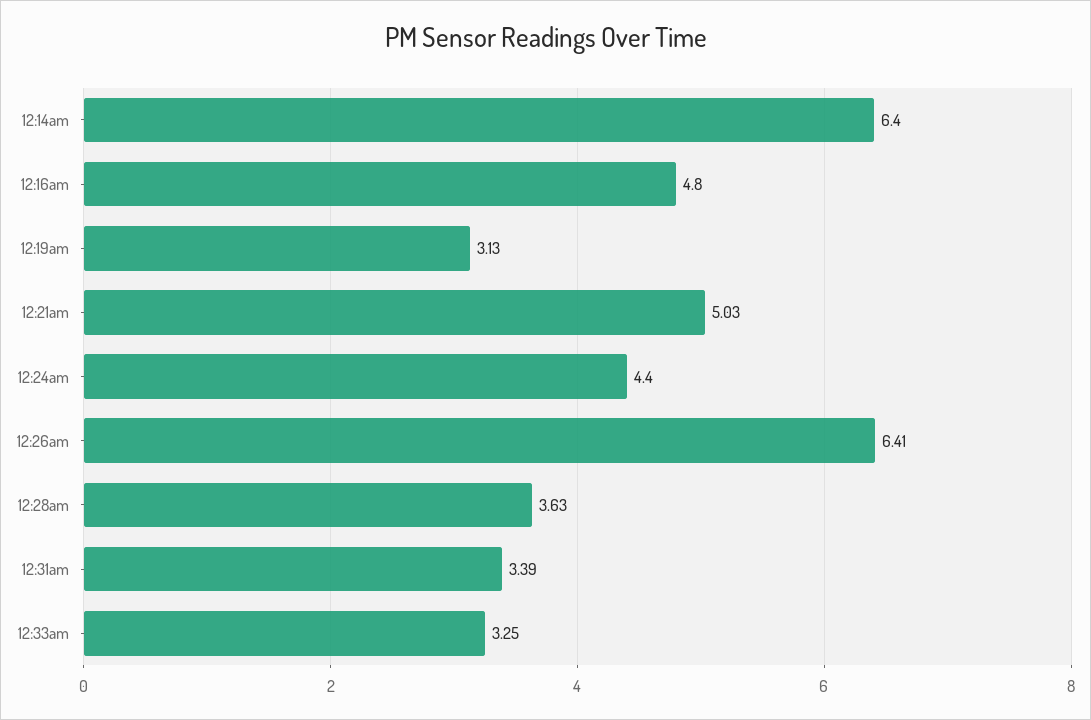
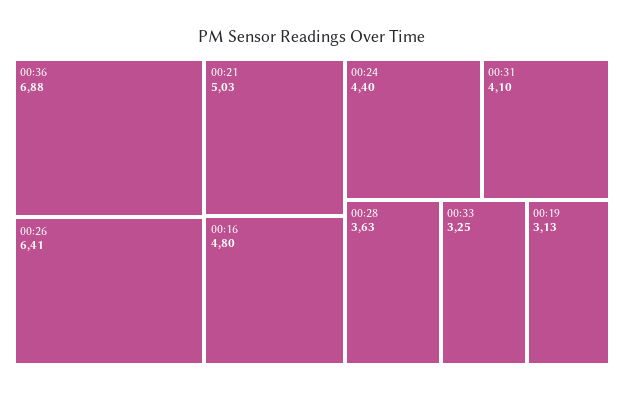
12:14am: 6.4 -> none
12:31am: 3.39 -> 4.1
00:36: none -> 6.88

